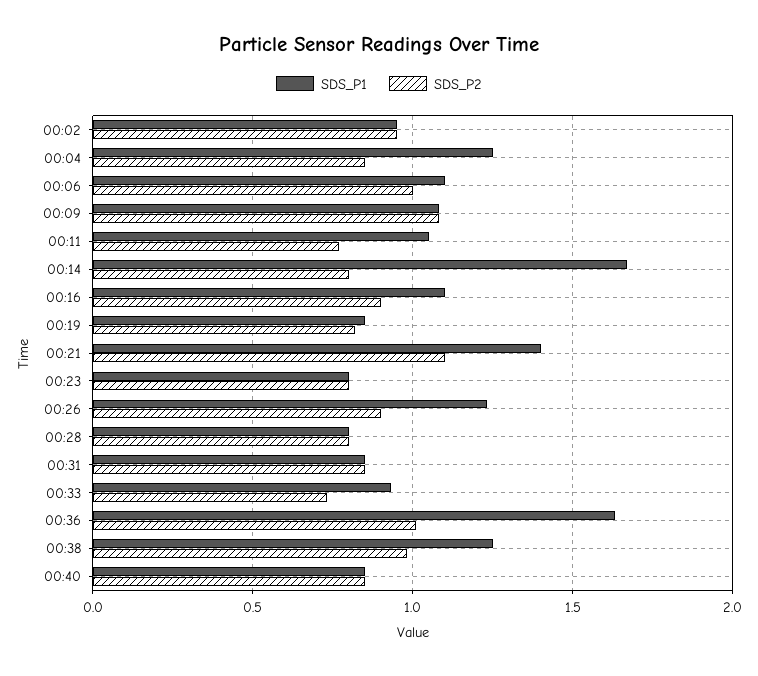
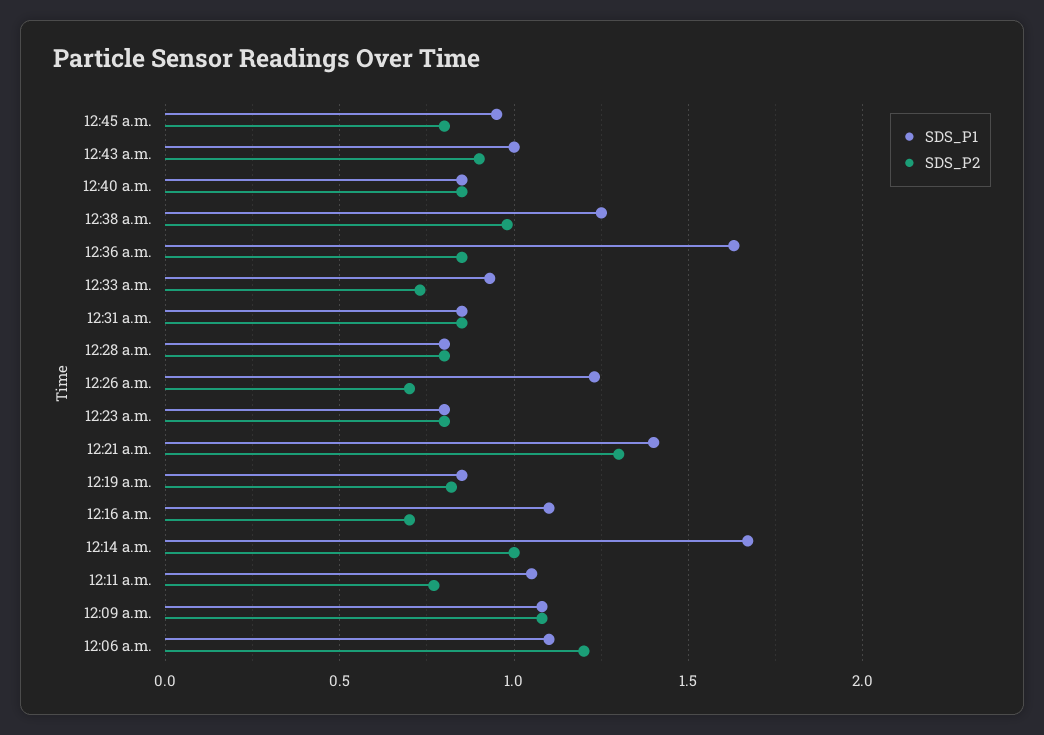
SDS_P1, 00:02: 0.95 -> none
SDS_P2, 00:02: 0.95 -> none
SDS_P1, 00:04: 1.25 -> none
SDS_P2, 00:04: 0.85 -> none
SDS_P2, 00:06: 1 -> 1.2
SDS_P2, 00:14: 0.8 -> 1
SDS_P2, 00:16: 0.9 -> 0.7
SDS_P2, 00:21: 1.1 -> 1.3
SDS_P2, 00:26: 0.9 -> 0.7
SDS_P2, 00:36: 1 -> 0.85
SDS_P1, 12:45 a.m.: none -> 0.95
SDS_P2, 12:45 a.m.: none -> 0.8
SDS_P1, 12:43 a.m.: none -> 1
SDS_P2, 12:43 a.m.: none -> 0.9

